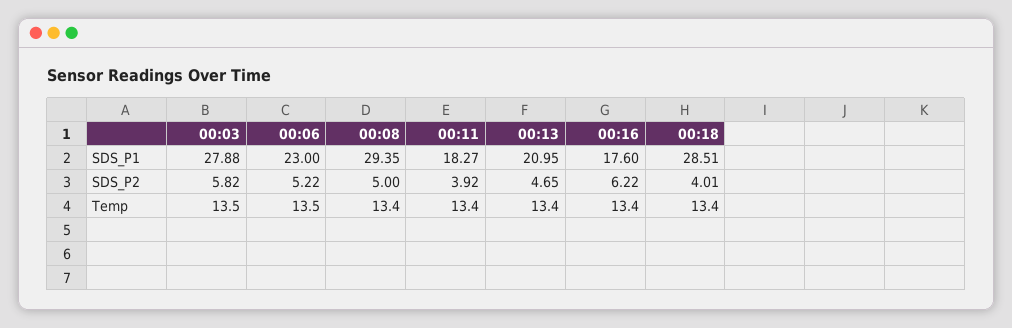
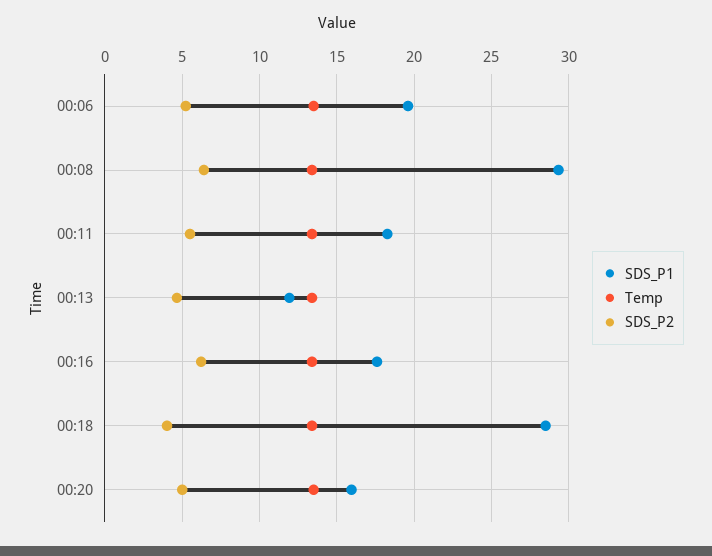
SDS_P1, 00:03: 27.88 -> none
SDS_P1, 00:06: 23 -> 19.5
SDS_P1, 00:13: 20.95 -> 12
SDS_P2, 00:03: 5.82 -> none
SDS_P2, 00:08: 5 -> 6.5
SDS_P2, 00:11: 3.92 -> 5.5
Temp, 00:03: 13.5 -> none
SDS_P1, 00:20: none -> 16
Temp, 00:20: none -> 13.5
SDS_P2, 00:20: none -> 5

